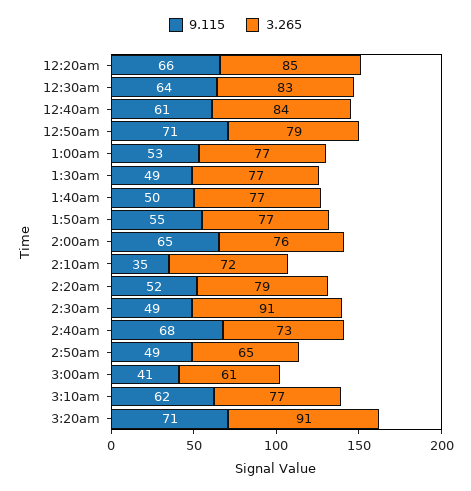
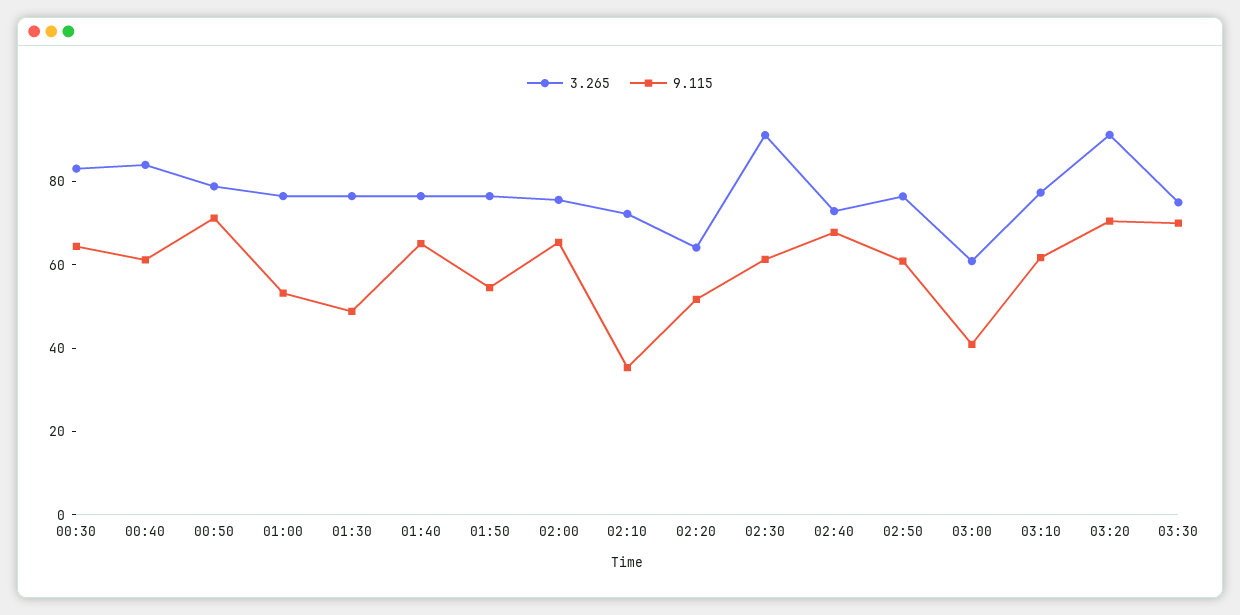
9.115, 12:20am: 66 -> none
3.265, 12:20am: 85 -> none
9.115, 1:40am: 50 -> 65
3.265, 2:20am: 79 -> 65
9.115, 2:30am: 49 -> 60
9.115, 2:50am: 49 -> 60
3.265, 2:50am: 65 -> 75
3.265, 03:30: none -> 75
9.115, 03:30: none -> 70

